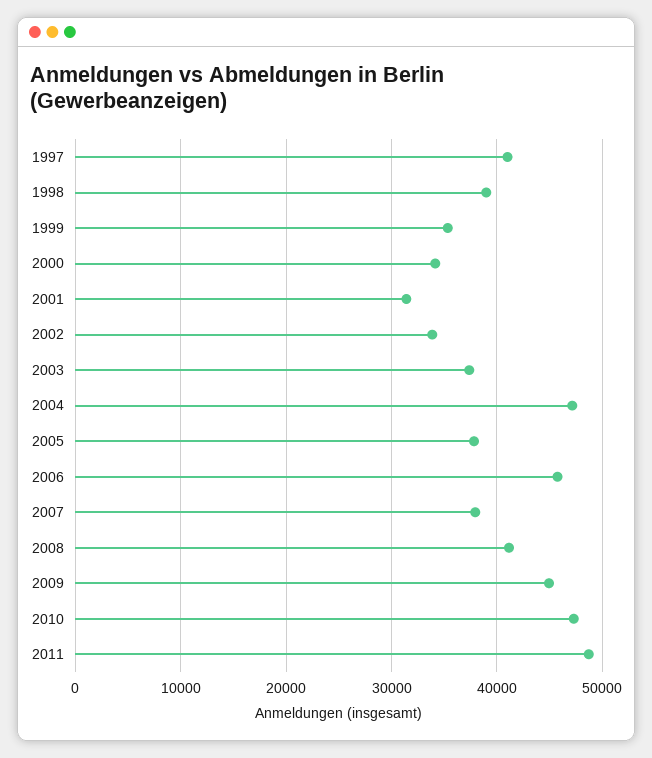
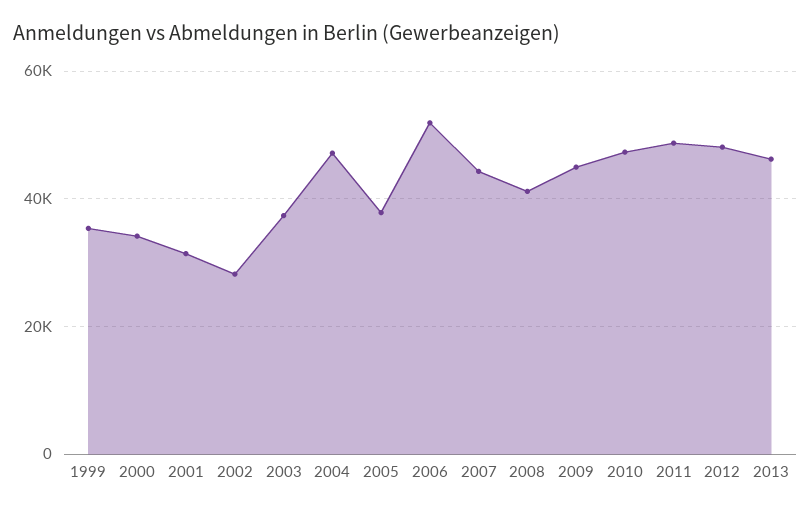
1997: 41000 -> none
1998: 39000 -> none
2002: 34000 -> 28000
2006: 46000 -> 52000
2007: 38000 -> 44000
2012: none -> 48000
2013: none -> 46000

